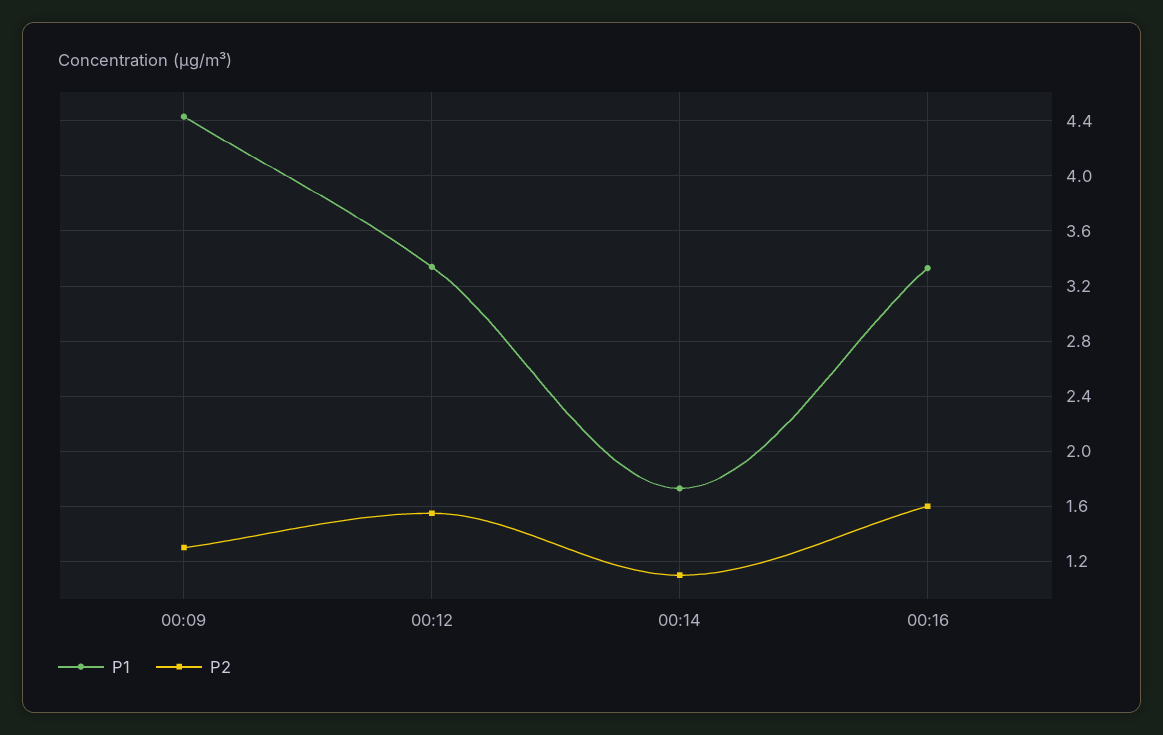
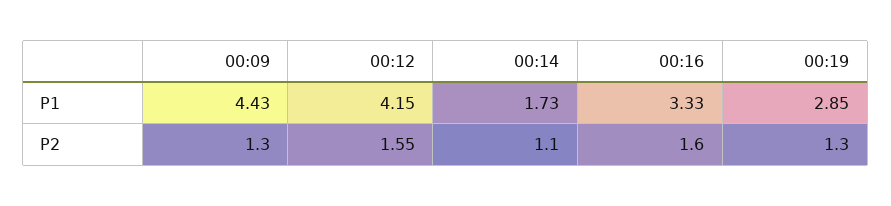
P1, 00:12: 3.35 -> 4.15
P1, 00:19: none -> 2.85
P2, 00:19: none -> 1.3

